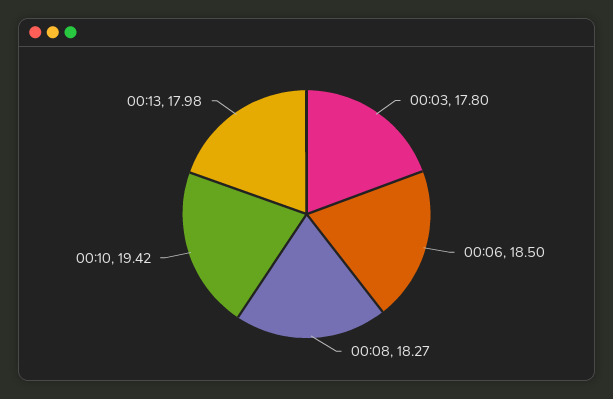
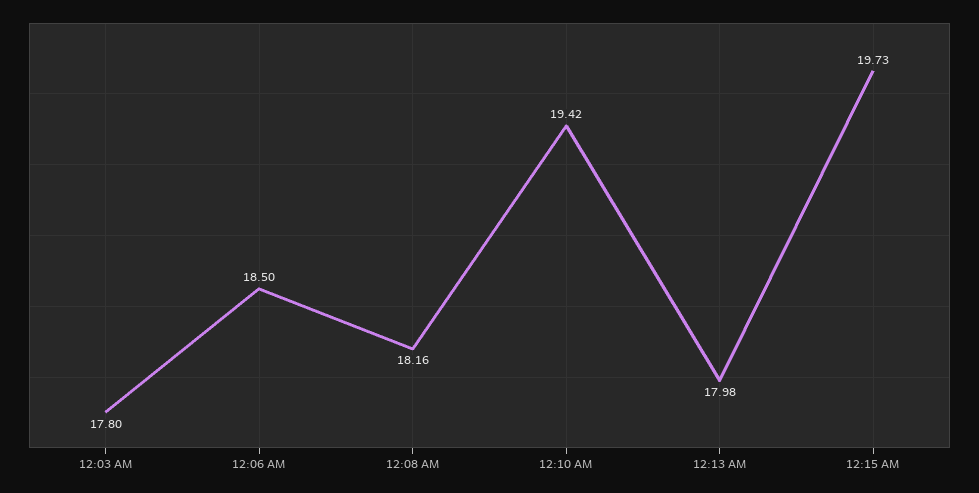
00:08: 18.27 -> 18.16
12:15 AM: none -> 19.73

